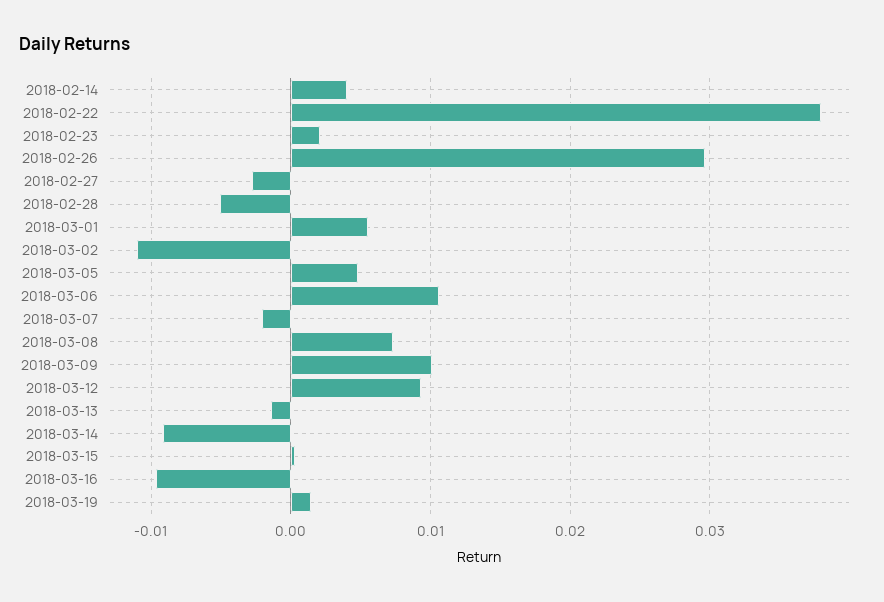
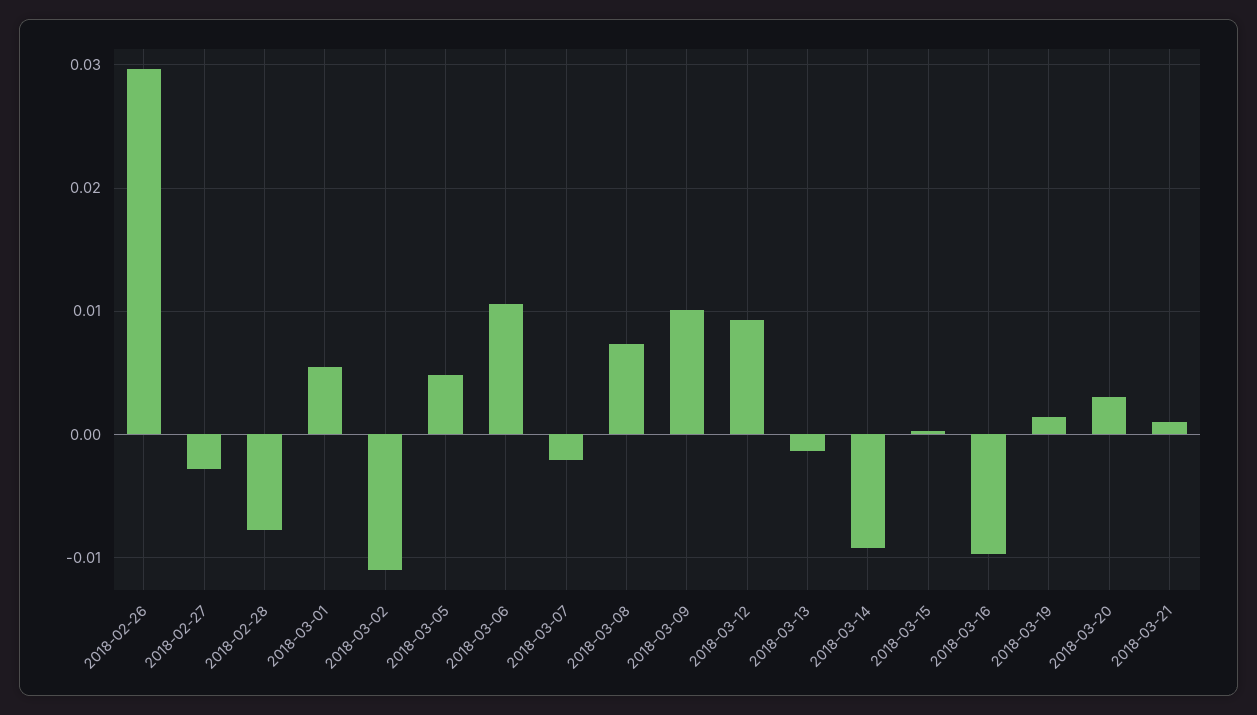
2018-02-14: 0.004 -> none
2018-02-22: 0.038 -> none
2018-02-23: 0.002 -> none
2018-02-28: -0.005 -> -0.008
2018-03-20: none -> 0.003
2018-03-21: none -> 0.001

